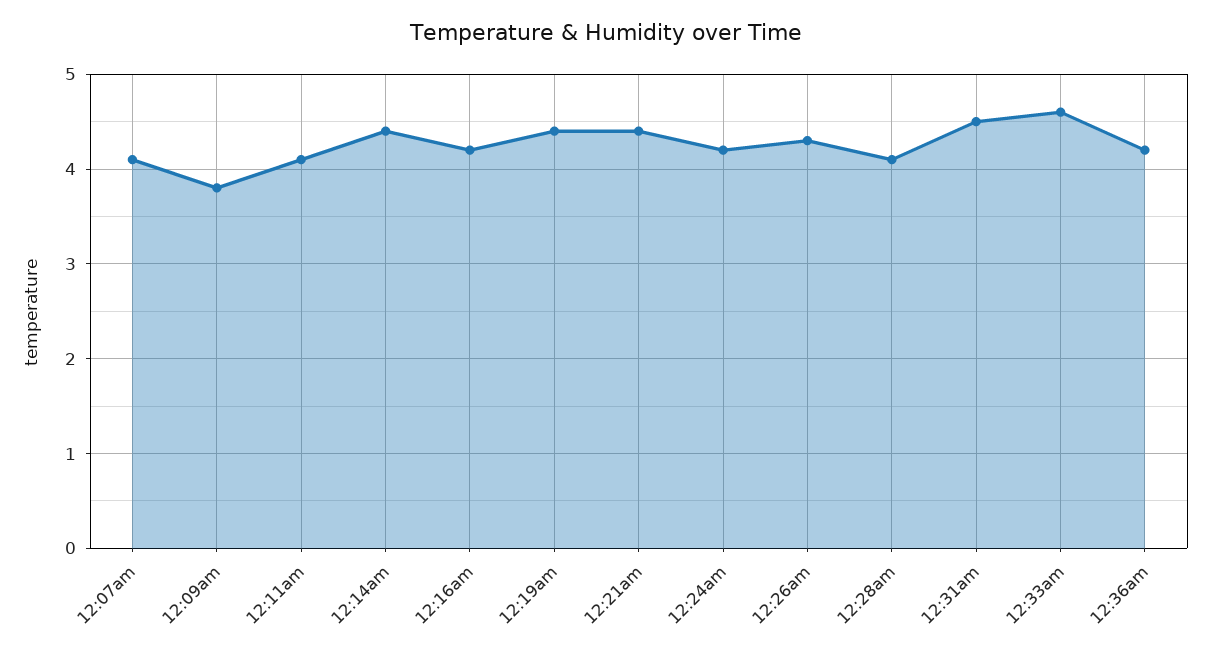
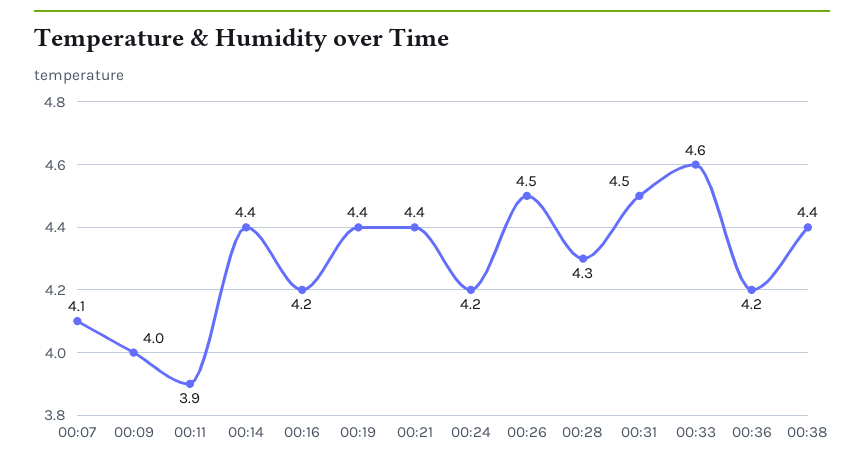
12:09am: 3.8 -> 4
12:11am: 4.1 -> 3.9
12:26am: 4.3 -> 4.5
12:28am: 4.1 -> 4.3
00:38: none -> 4.4

